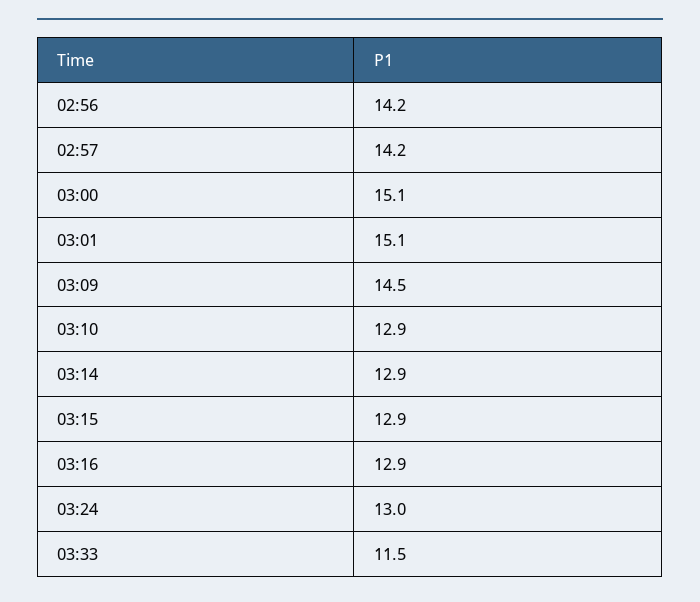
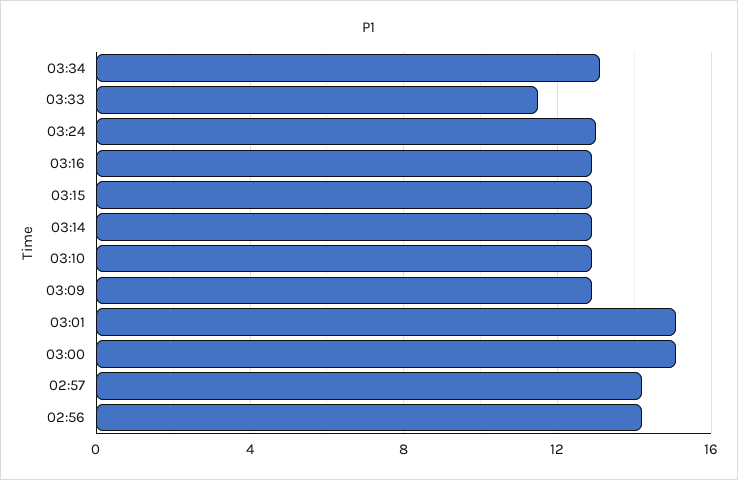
03:09: 14.5 -> 13
03:34: none -> 13

